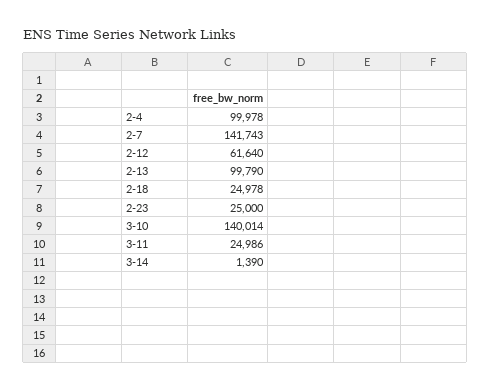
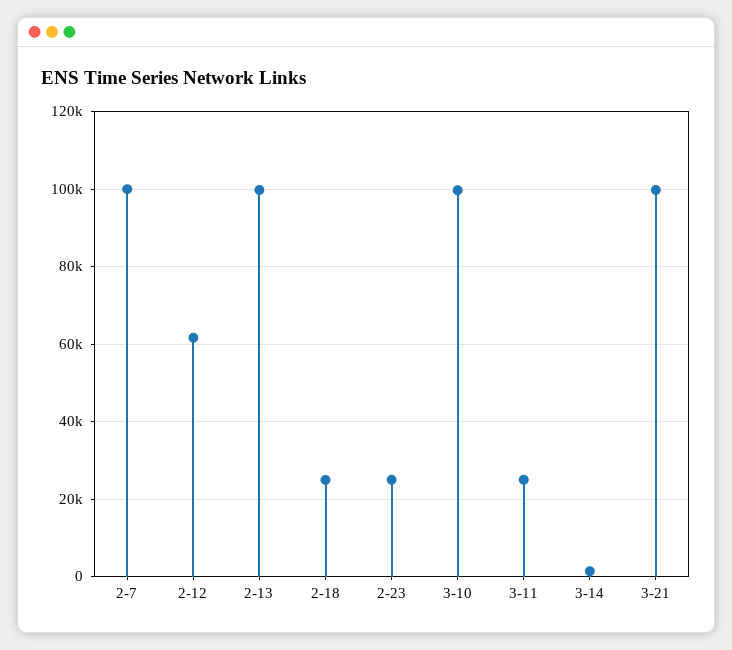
2-4: 99978 -> none
2-7: 141743 -> 100000
3-10: 140014 -> 100000
3-21: none -> 100000

